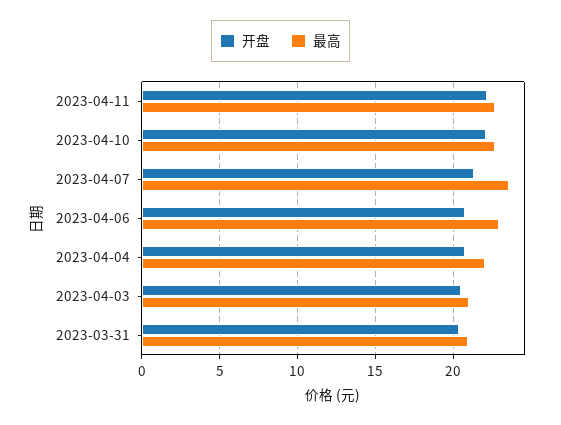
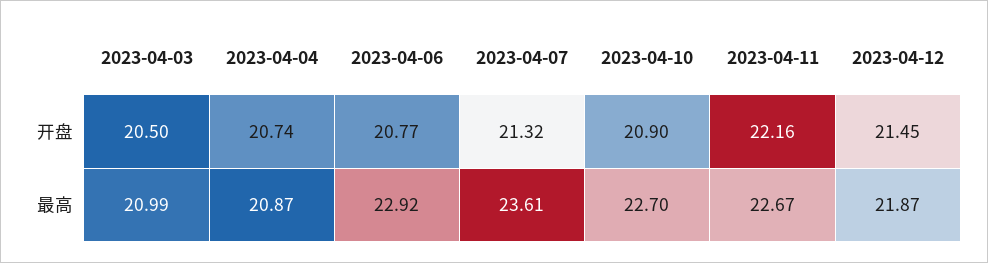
开盘, 2023-04-10: 22 -> 20.9
最高, 2023-04-04: 22 -> 20.87
开盘, 2023-03-31: 20.5 -> none
最高, 2023-03-31: 21 -> none
开盘, 2023-04-12: none -> 21.45
最高, 2023-04-12: none -> 21.87

